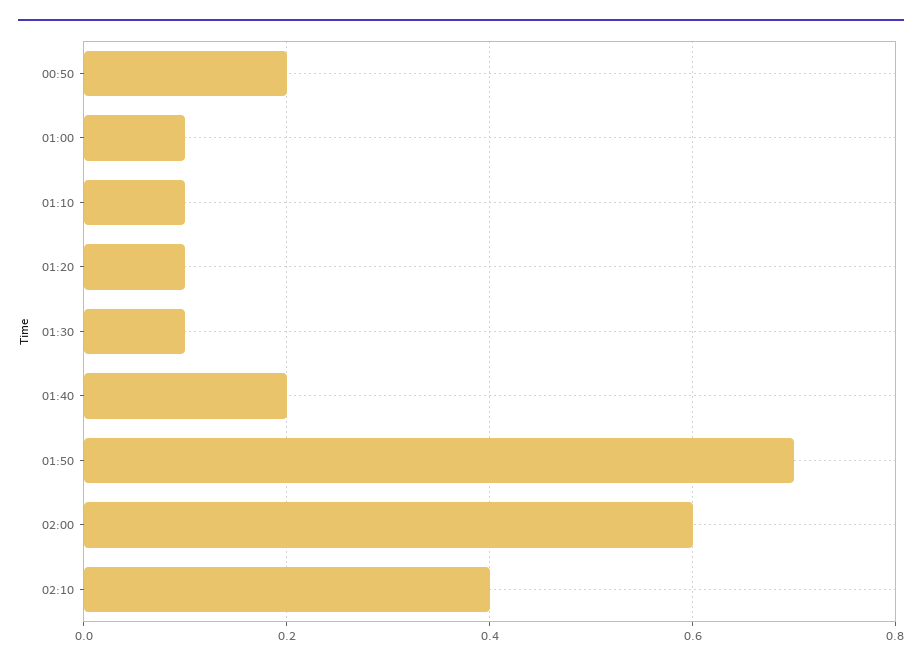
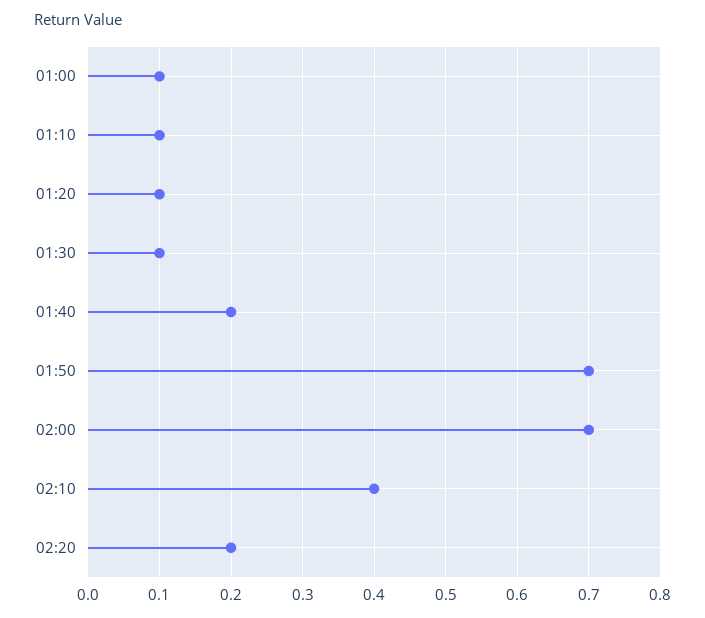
00:50: 0.2 -> none
02:00: 0.6 -> 0.7
02:20: none -> 0.2

